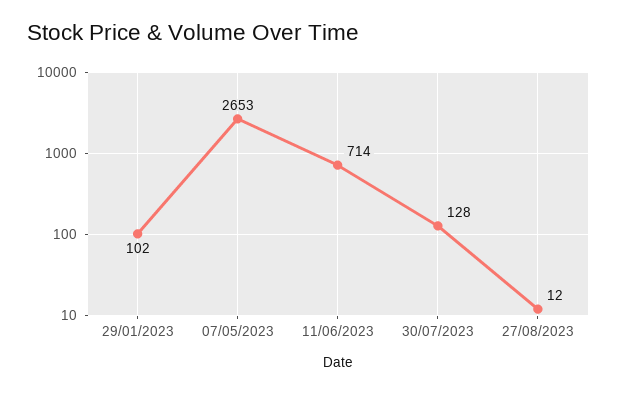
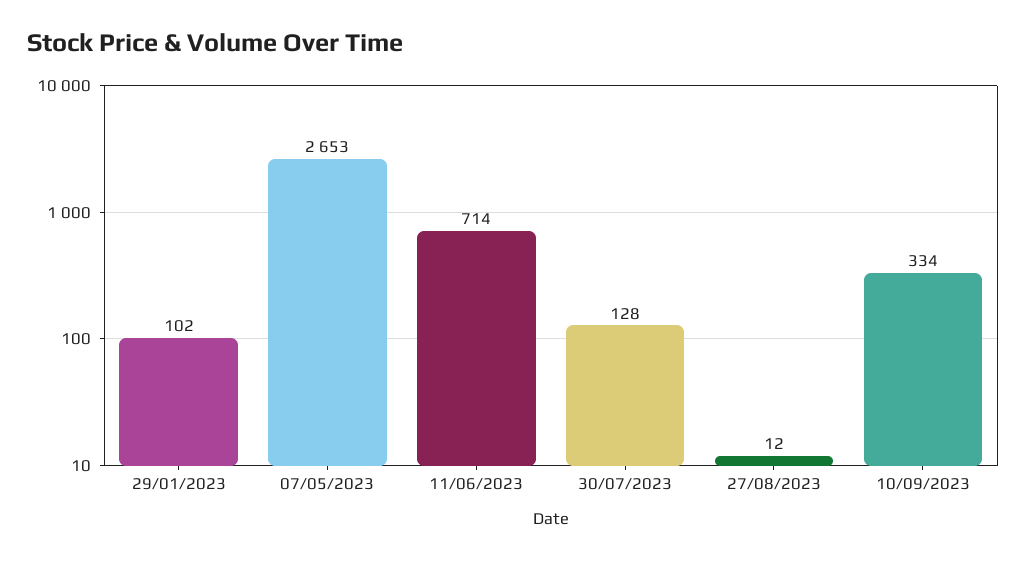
10/09/2023: none -> 334

